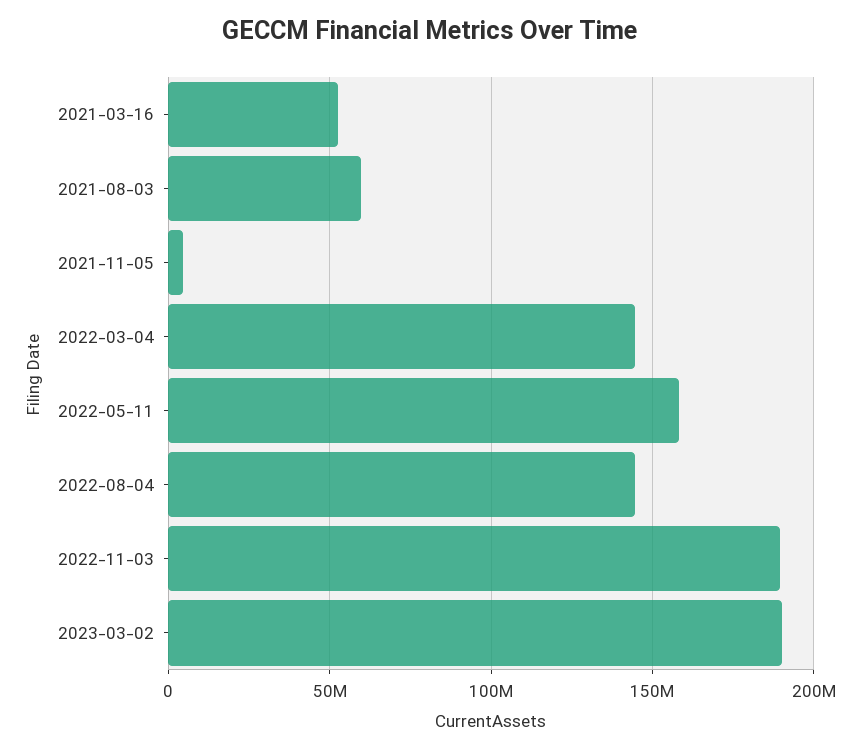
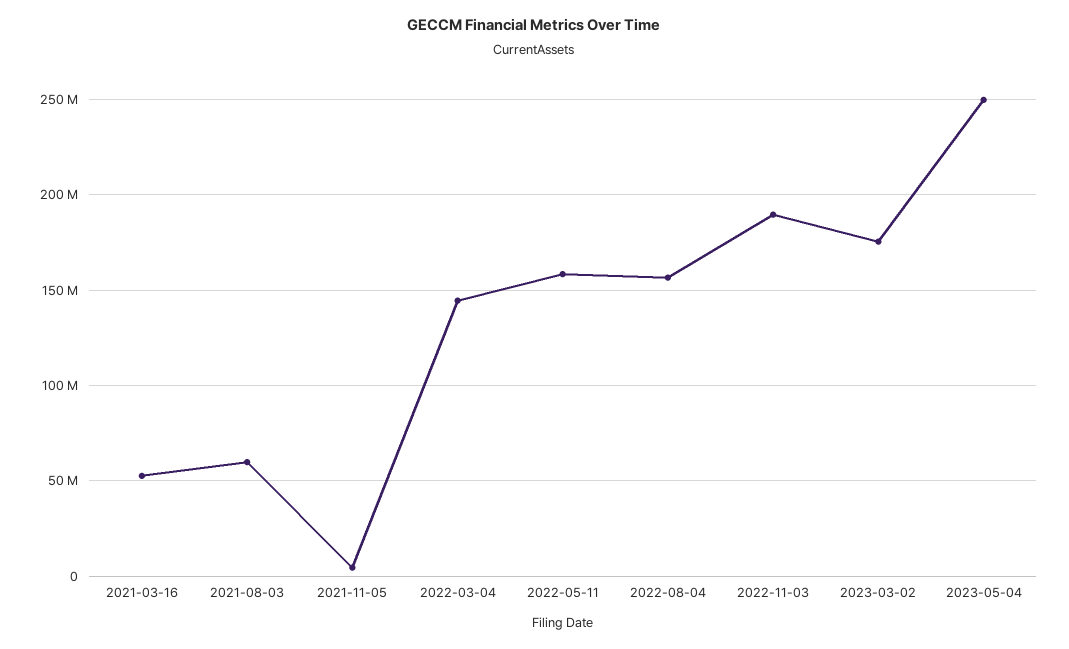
2022-08-04: 145000000 -> 155000000
2023-03-02: 190000000 -> 175000000
2023-05-04: none -> 250000000

